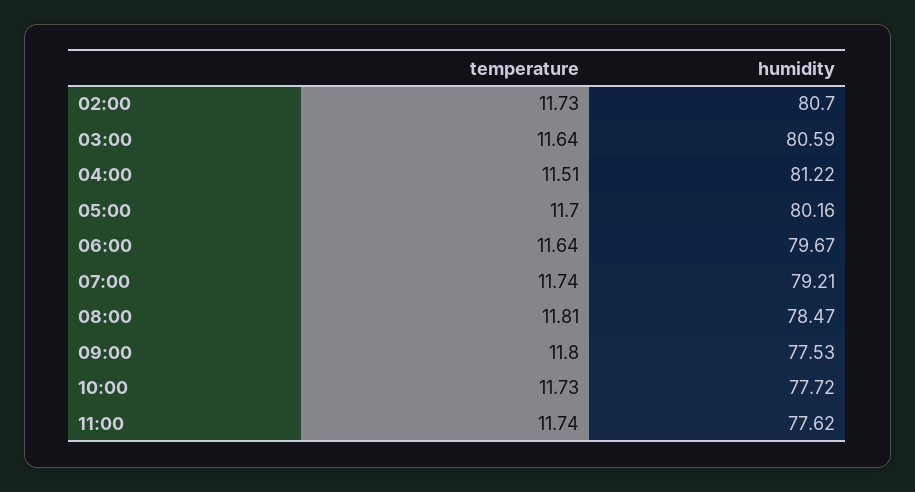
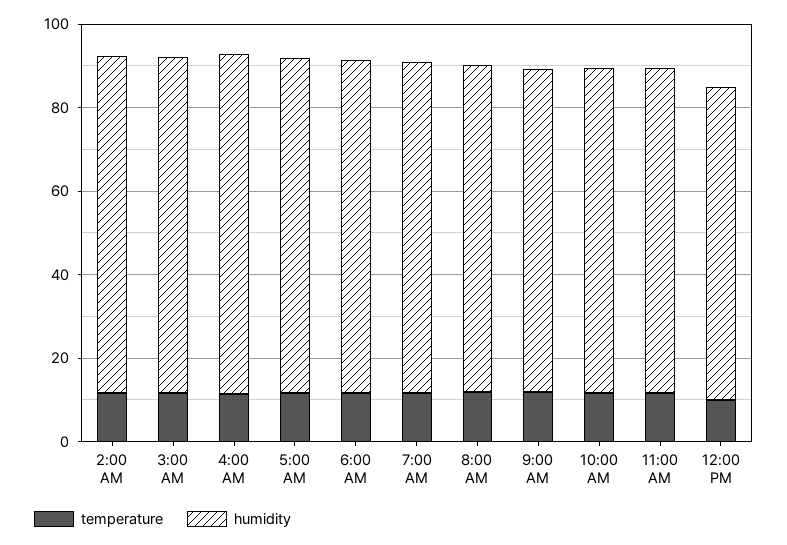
temperature, 12:00 PM: none -> 10
humidity, 12:00 PM: none -> 75

